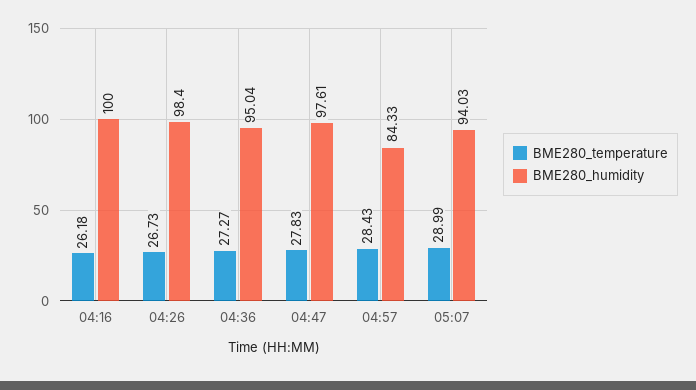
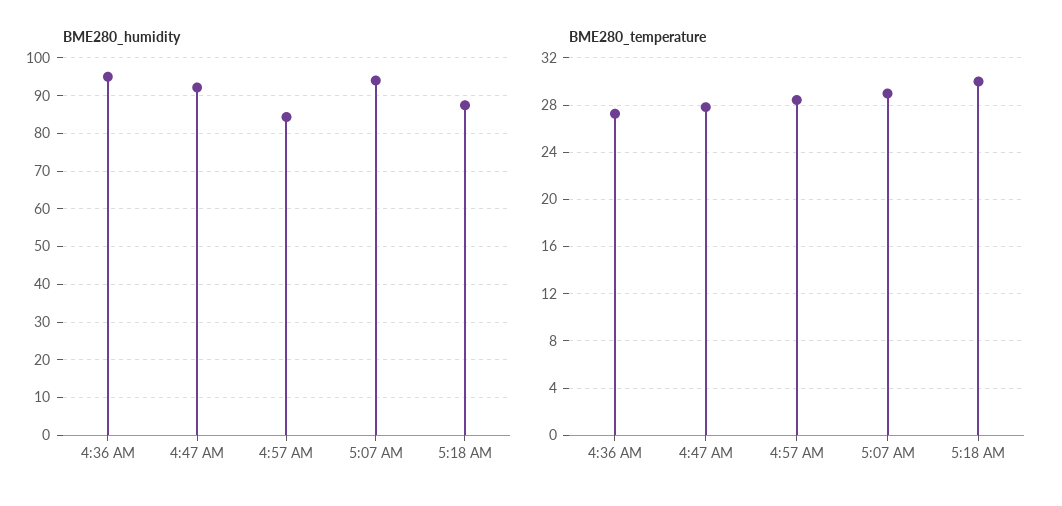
BME280_temperature, 04:16: 26.18 -> none
BME280_humidity, 04:16: 100 -> none
BME280_temperature, 04:26: 26.73 -> none
BME280_humidity, 04:26: 98.4 -> none
BME280_humidity, 04:47: 97.61 -> 92
BME280_humidity, 5:18 AM: none -> 88
BME280_temperature, 5:18 AM: none -> 30

